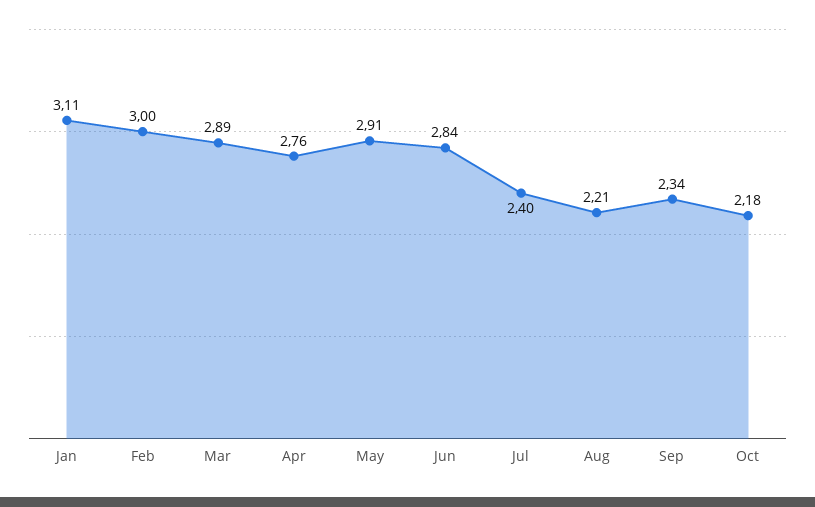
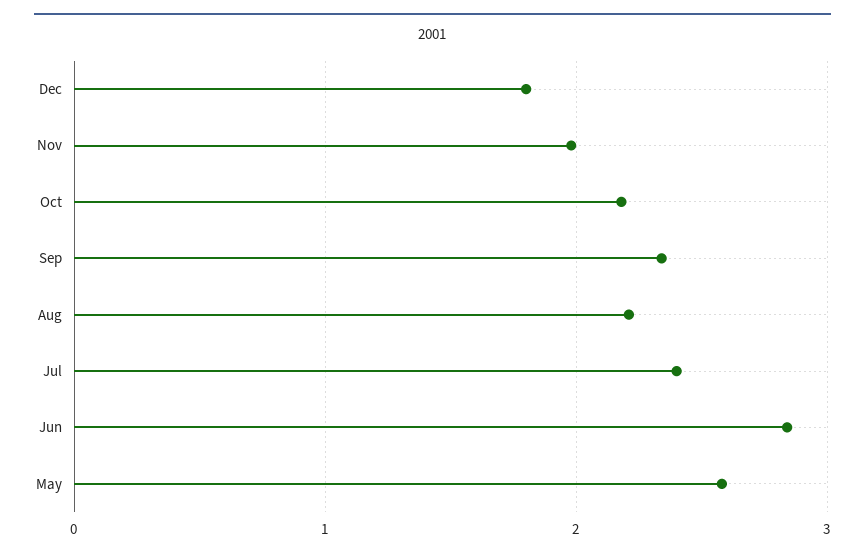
Jan: 3.11 -> none
Feb: 3 -> none
Mar: 2.89 -> none
Apr: 2.76 -> none
May: 2.91 -> 2.6
Dec: none -> 1.8
Nov: none -> 2

